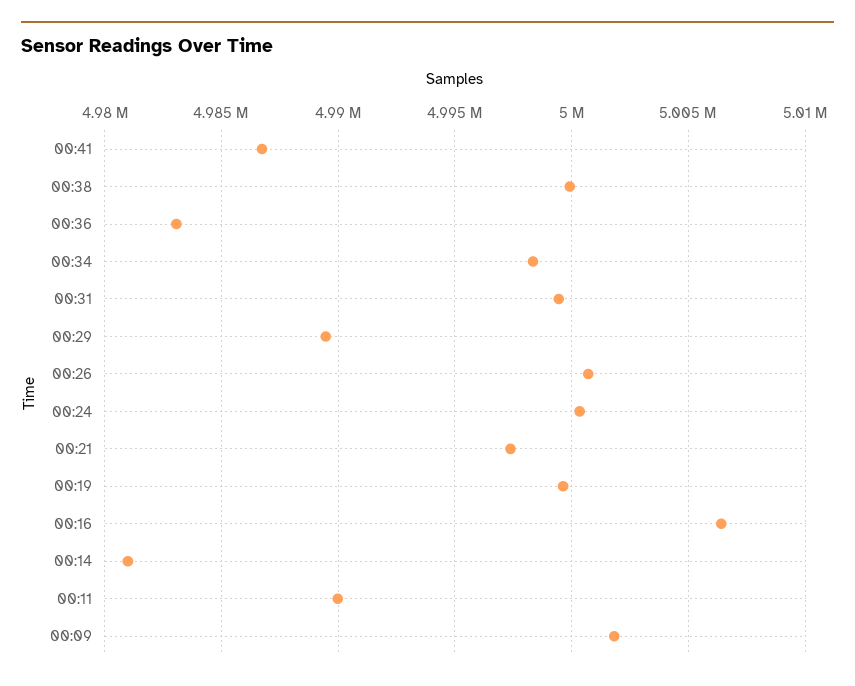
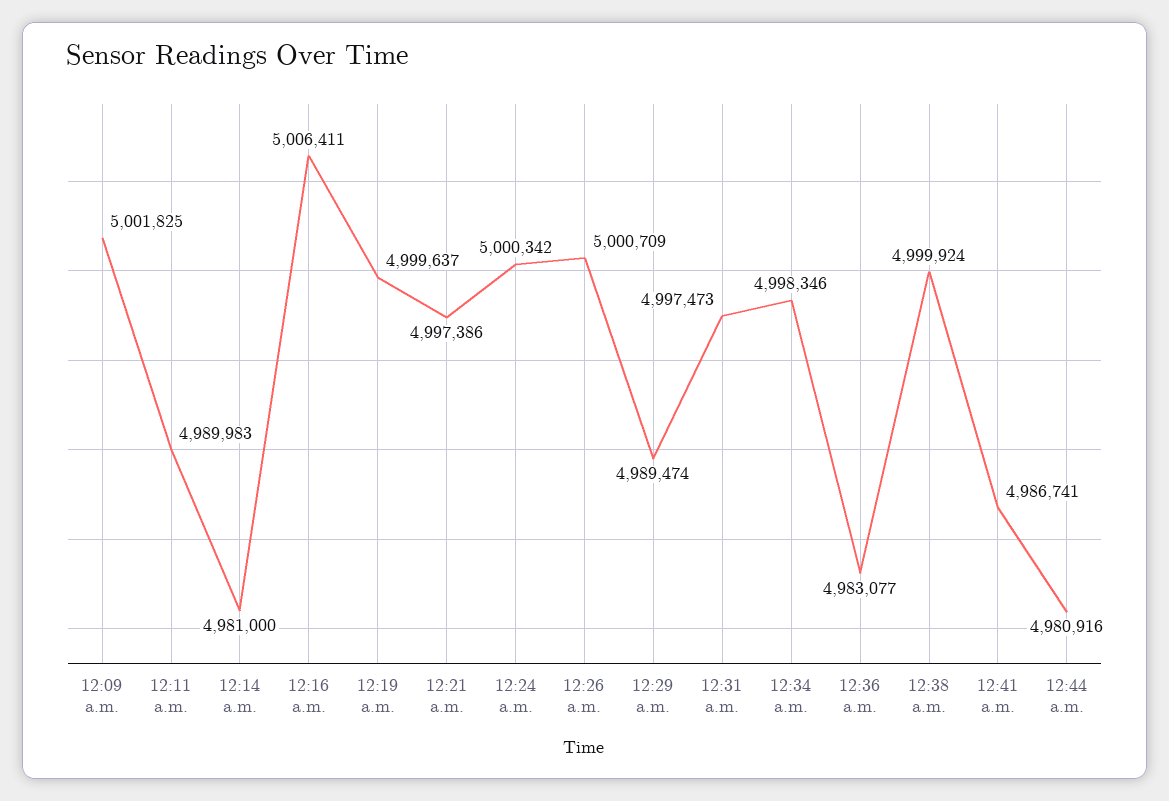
00:31: 4999500 -> 4997473
12:44 a.m.: none -> 4980916

